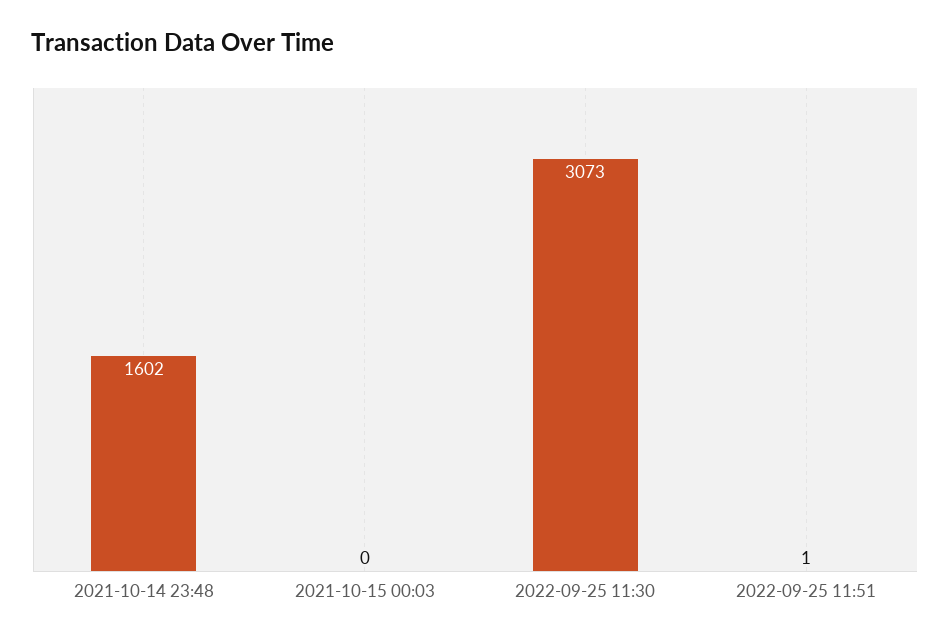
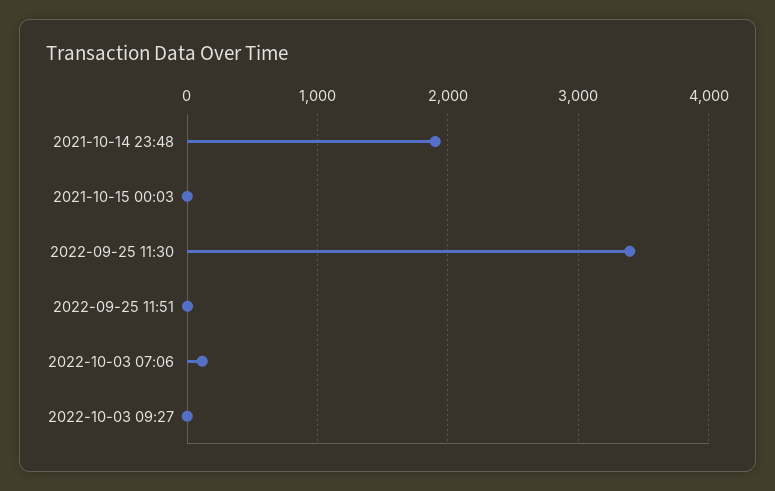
2021-10-14 23:48: 1602 -> 1900
2022-09-25 11:30: 3073 -> 3400
2022-10-03 07:06: none -> 100
2022-10-03 09:27: none -> 0

